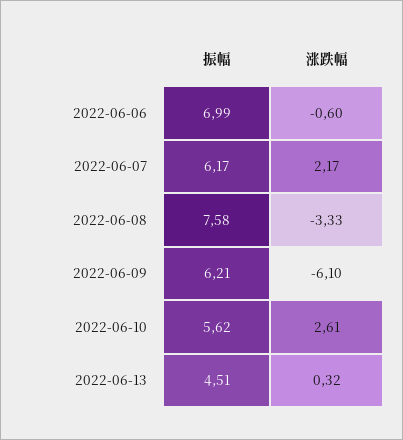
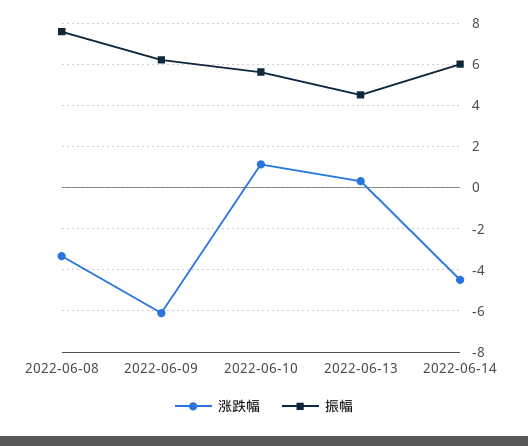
振幅, 2022-06-06: 6.99 -> none
涨跌幅, 2022-06-06: -0.6 -> none
振幅, 2022-06-07: 6.17 -> none
涨跌幅, 2022-06-07: 2.17 -> none
涨跌幅, 2022-06-10: 2.61 -> 1
涨跌幅, 2022-06-14: none -> -4.5
振幅, 2022-06-14: none -> 6

